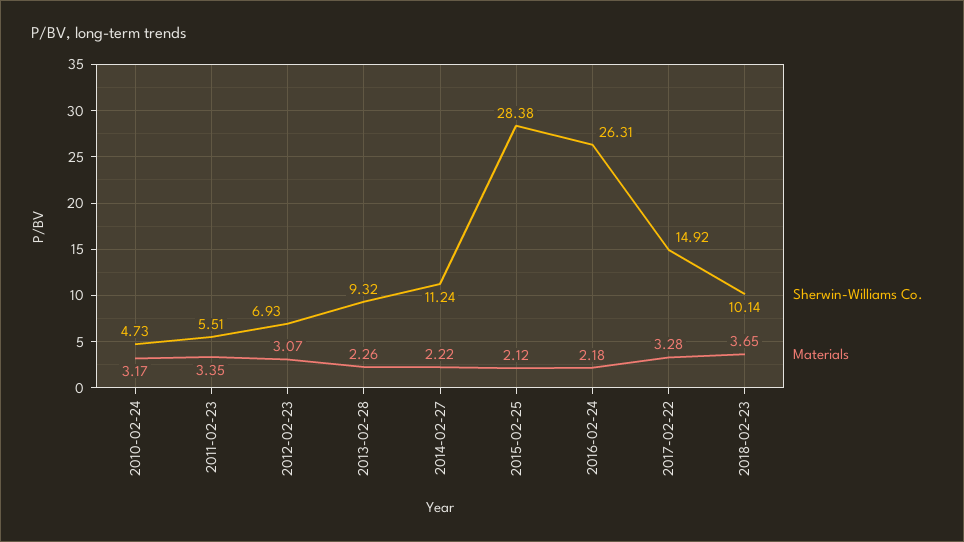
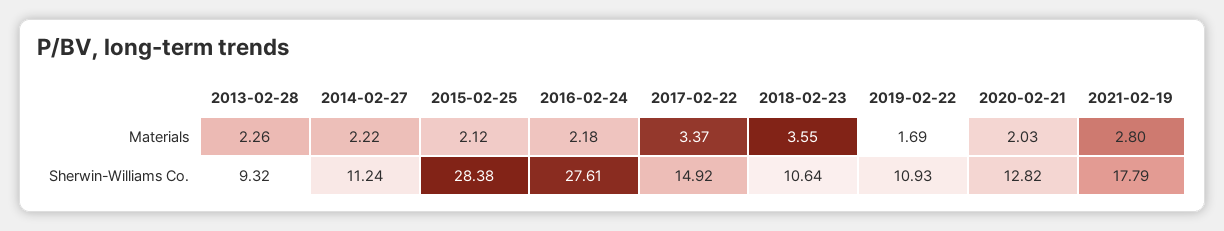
Sherwin-Williams Co., 2010-02-24: 4.73 -> none
Materials, 2010-02-24: 3.17 -> none
Sherwin-Williams Co., 2011-02-23: 5.51 -> none
Materials, 2011-02-23: 3.35 -> none
Sherwin-Williams Co., 2012-02-23: 6.93 -> none
Materials, 2012-02-23: 3.07 -> none
Sherwin-Williams Co., 2016-02-24: 26.31 -> 27.61
Materials, 2017-02-22: 3.28 -> 3.37
Sherwin-Williams Co., 2018-02-23: 10.14 -> 10.64
Materials, 2018-02-23: 3.65 -> 3.55
Materials, 2019-02-22: none -> 1.69
Materials, 2020-02-21: none -> 2.03
Materials, 2021-02-19: none -> 2.8
Sherwin-Williams Co., 2019-02-22: none -> 10.93
Sherwin-Williams Co., 2020-02-21: none -> 12.82
Sherwin-Williams Co., 2021-02-19: none -> 17.79

